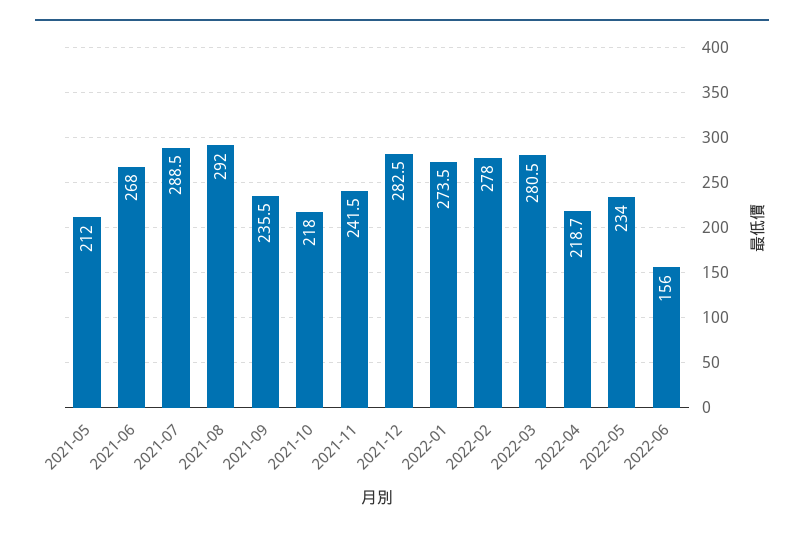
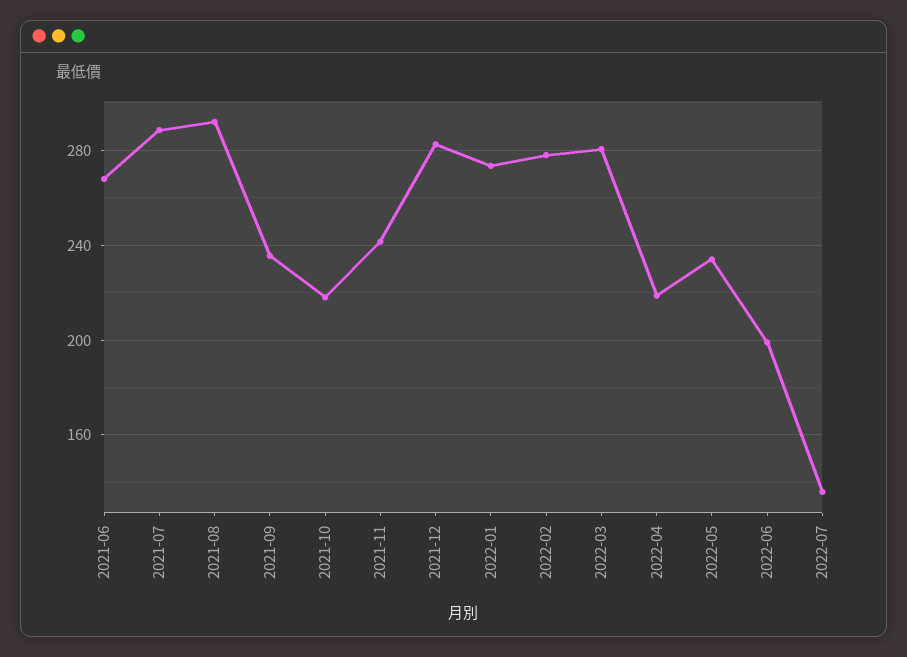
2021-05: 212 -> none
2022-06: 156 -> 200
2022-07: none -> 135

